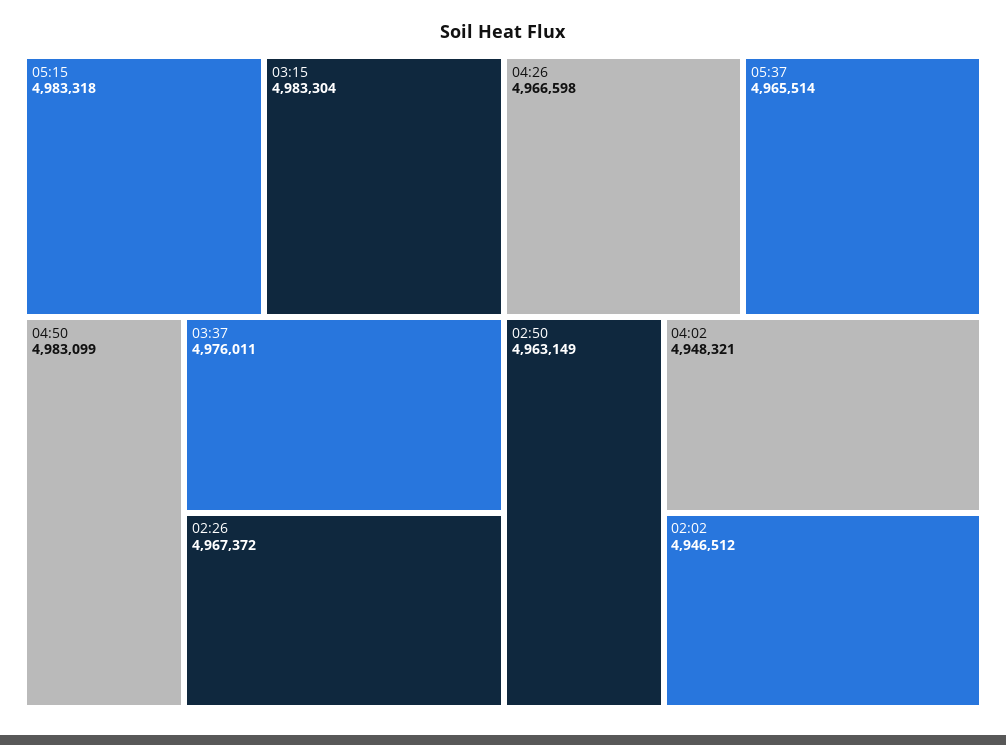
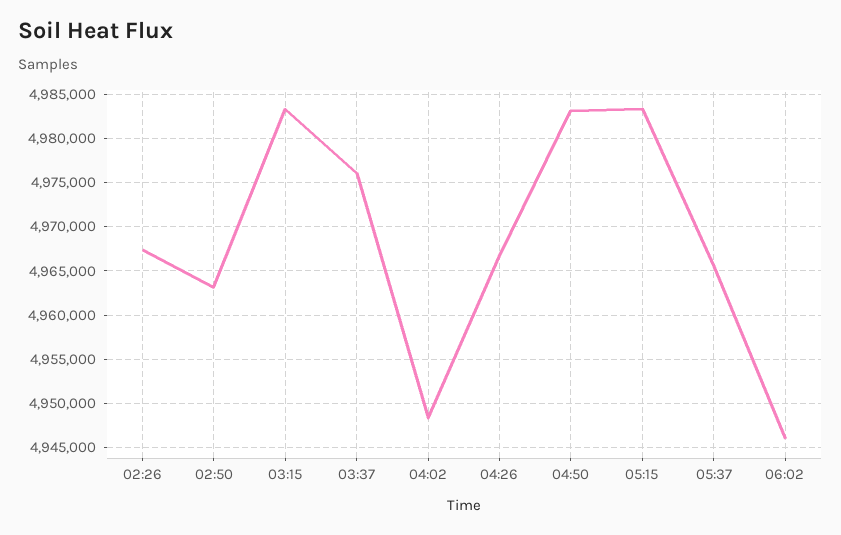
02:02: 4946512 -> none
06:02: none -> 4946000

